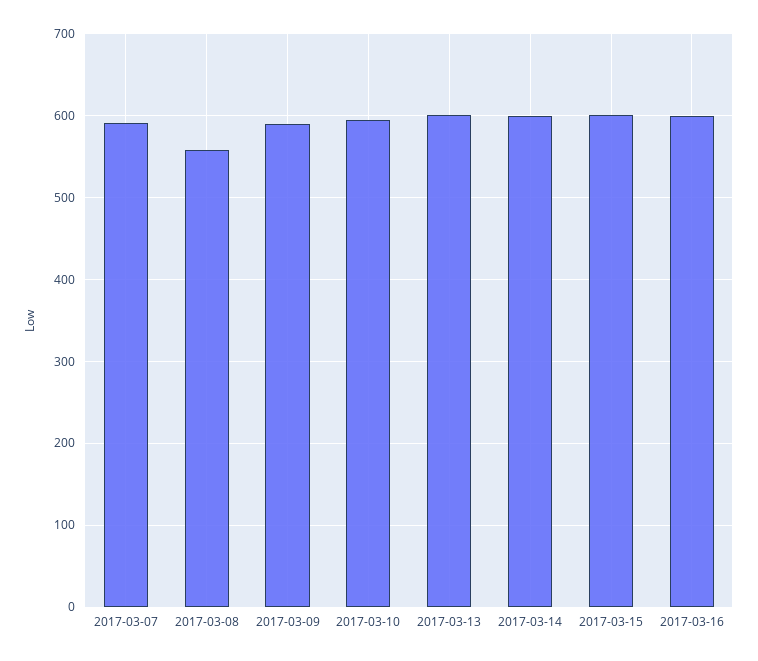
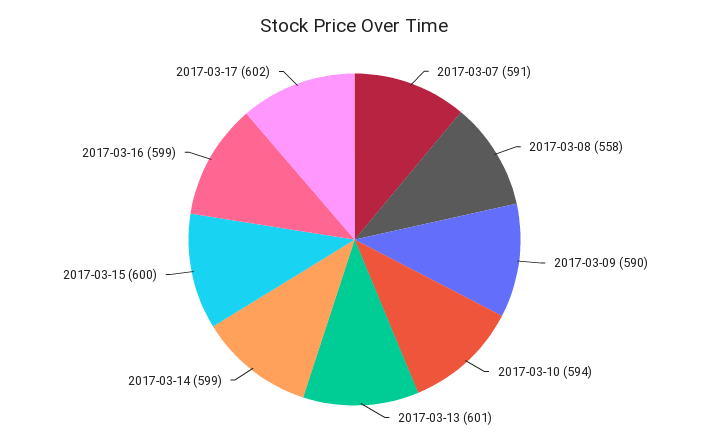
2017-03-17: none -> 602

